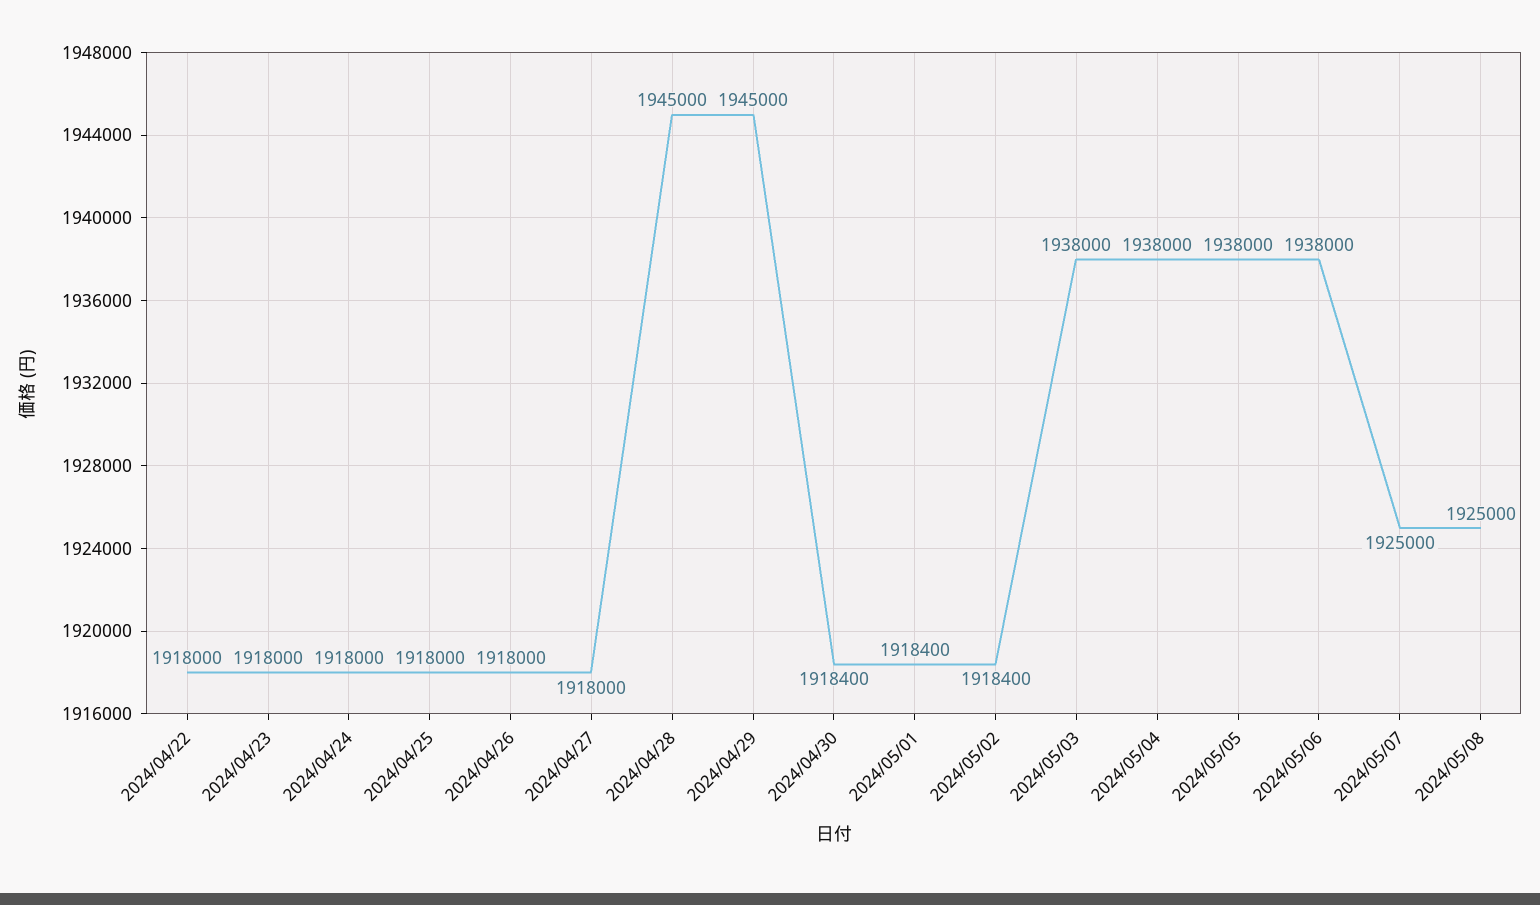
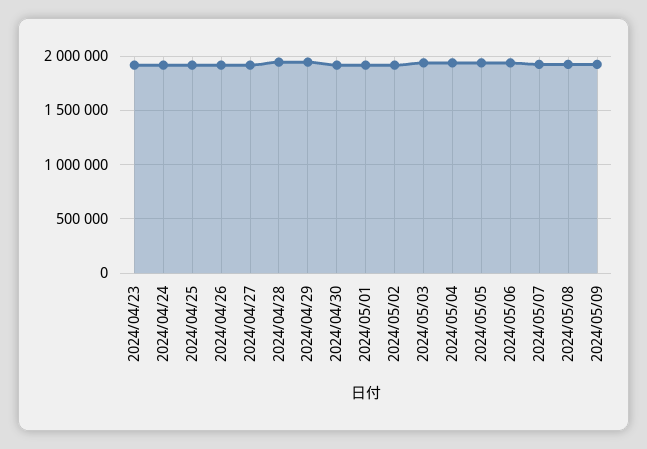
2024/04/22: 1918000 -> none
2024/05/09: none -> 1900000

